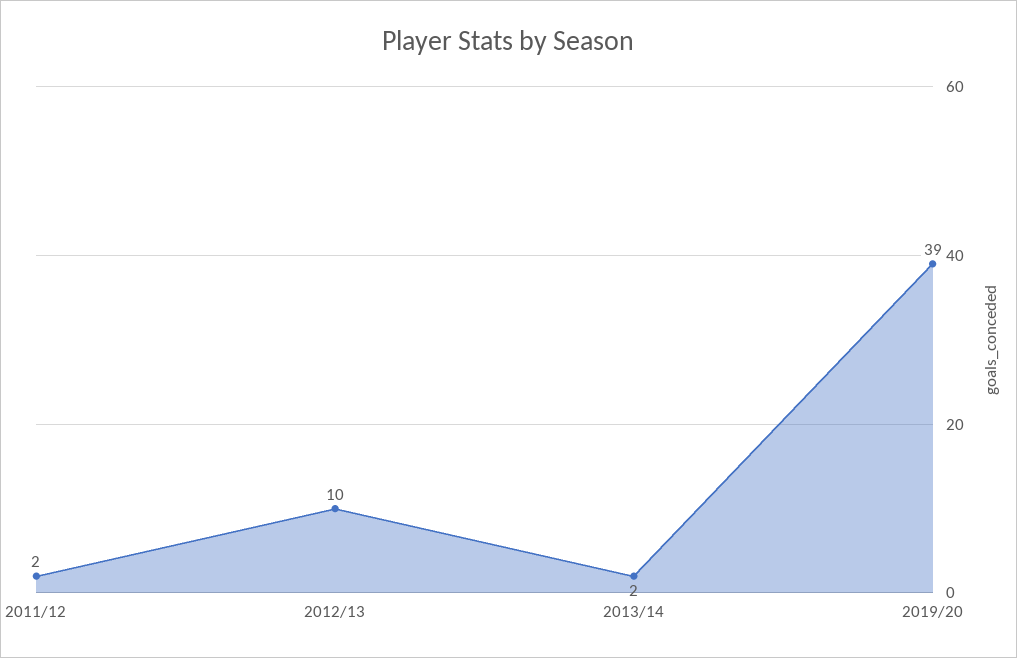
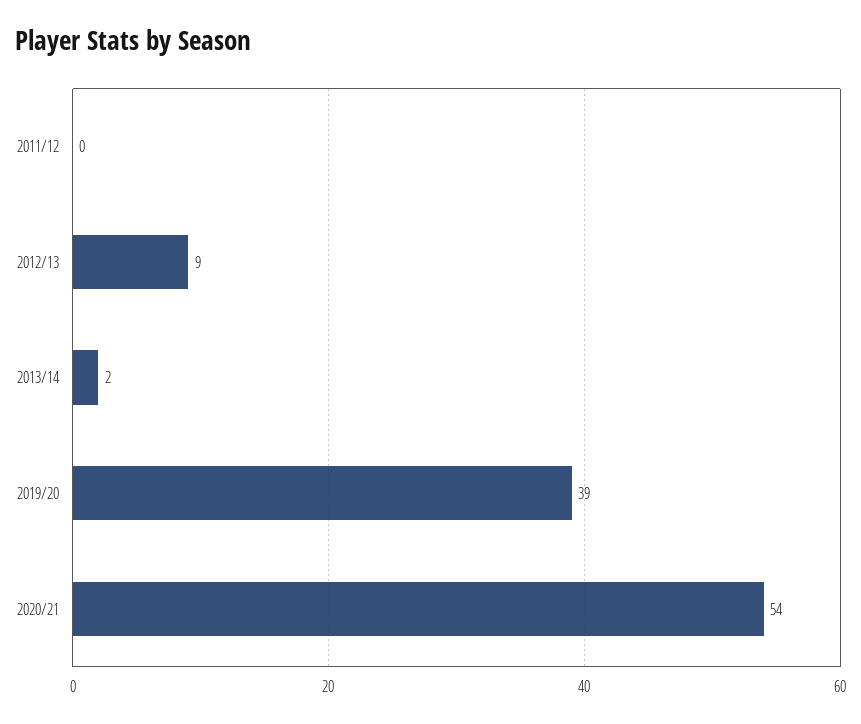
2011/12: 2 -> 0
2012/13: 10 -> 9
2020/21: none -> 54

